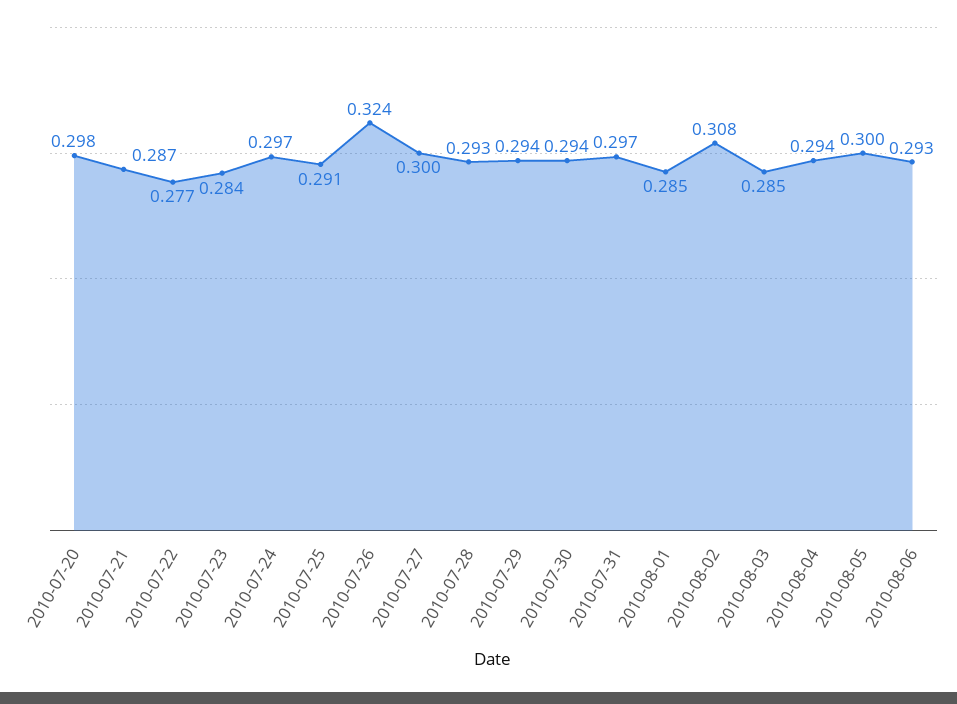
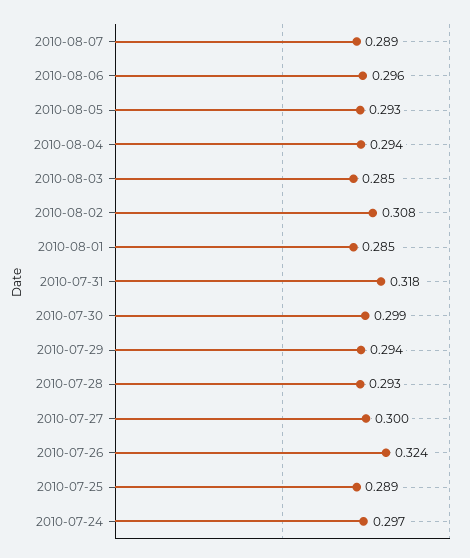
2010-07-20: 0.298 -> none
2010-07-21: 0.287 -> none
2010-07-22: 0.277 -> none
2010-07-23: 0.284 -> none
2010-07-25: 0.291 -> 0.289
2010-07-30: 0.294 -> 0.299
2010-07-31: 0.297 -> 0.318
2010-08-05: 0.3 -> 0.293
2010-08-06: 0.293 -> 0.296
2010-08-07: none -> 0.289

